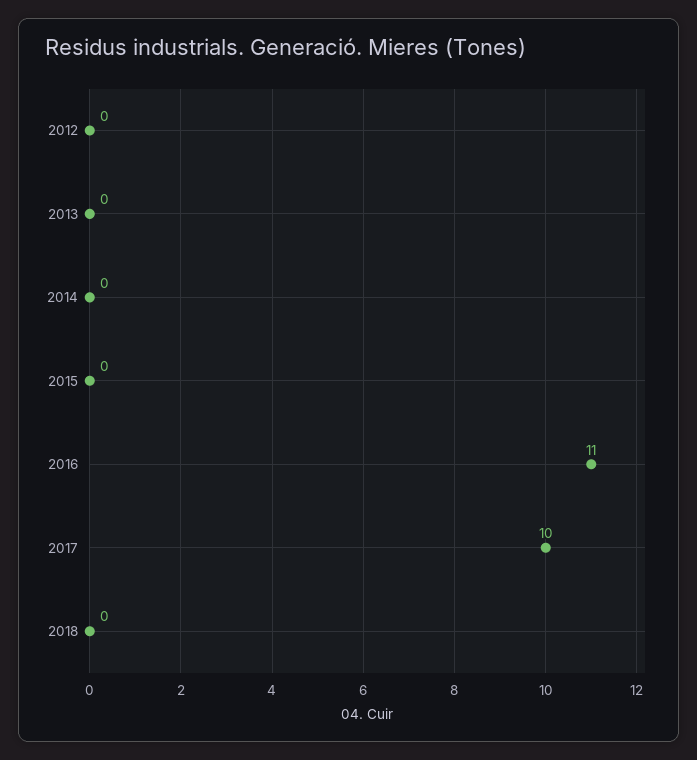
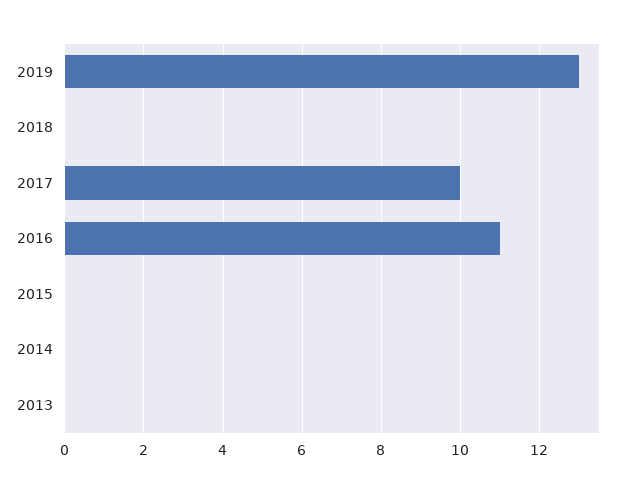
2012: 0 -> none
2019: none -> 13

